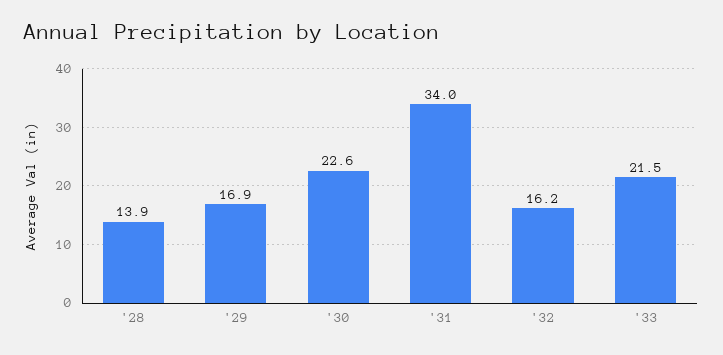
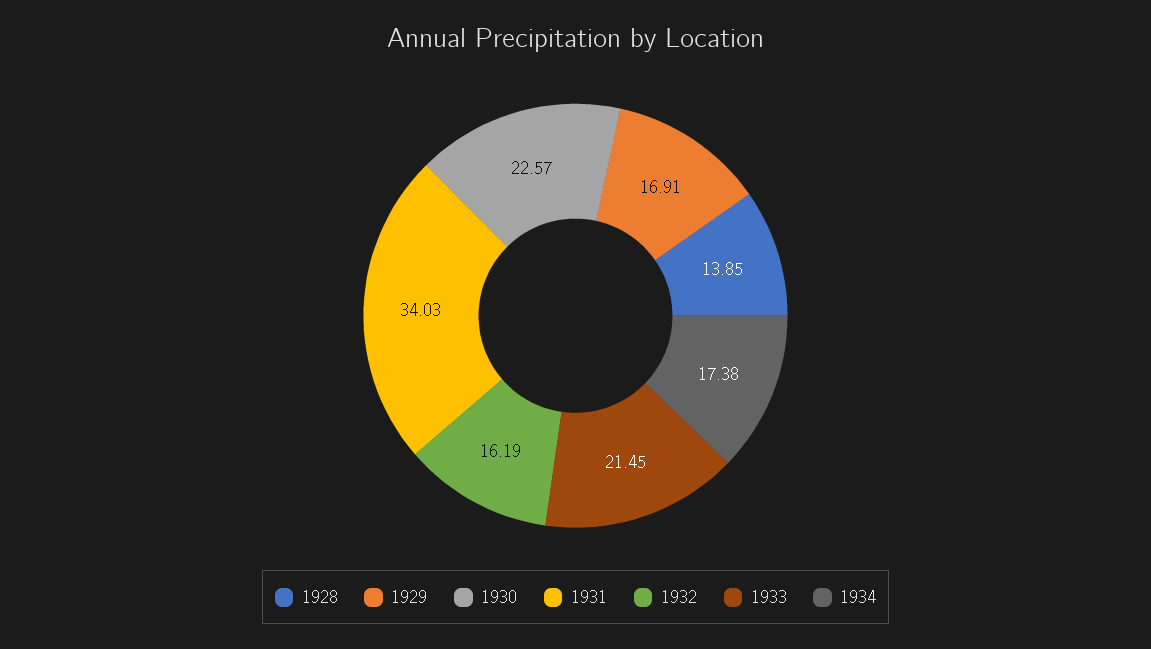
1934: none -> 17.38

